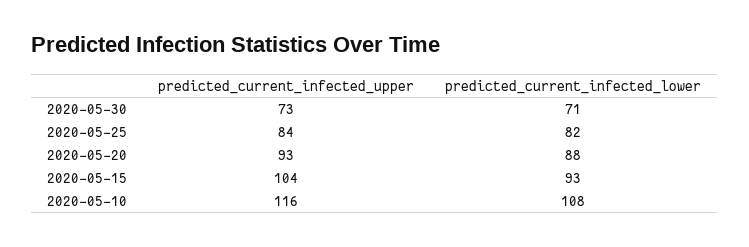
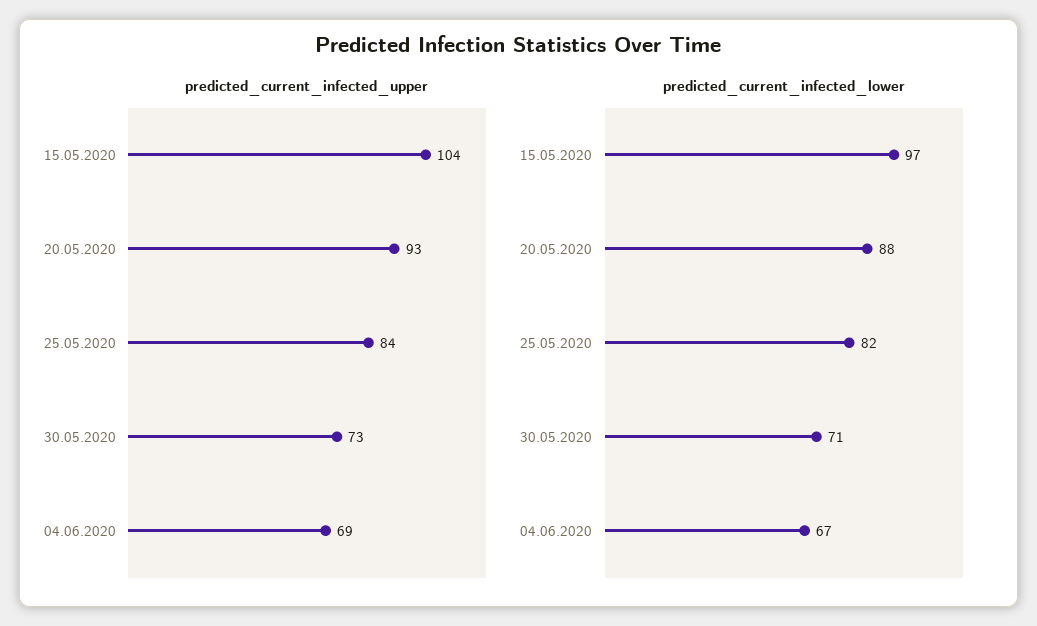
predicted_current_infected_lower, 2020-05-15: 93 -> 97
predicted_current_infected_upper, 2020-05-10: 116 -> none
predicted_current_infected_lower, 2020-05-10: 108 -> none
predicted_current_infected_upper, 04.06.2020: none -> 69
predicted_current_infected_lower, 04.06.2020: none -> 67

